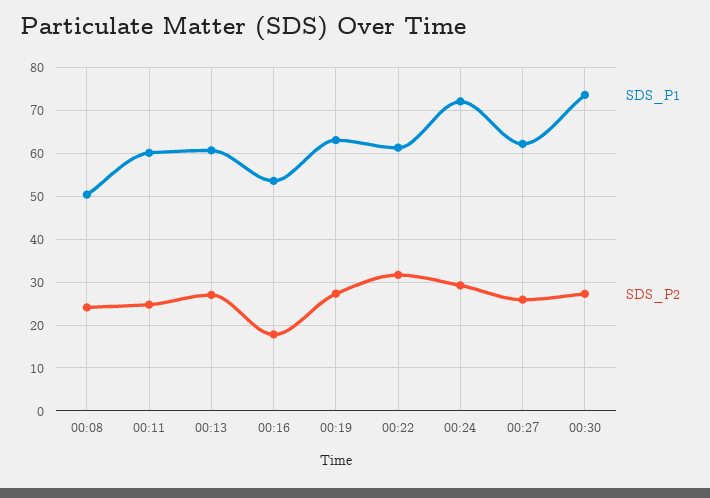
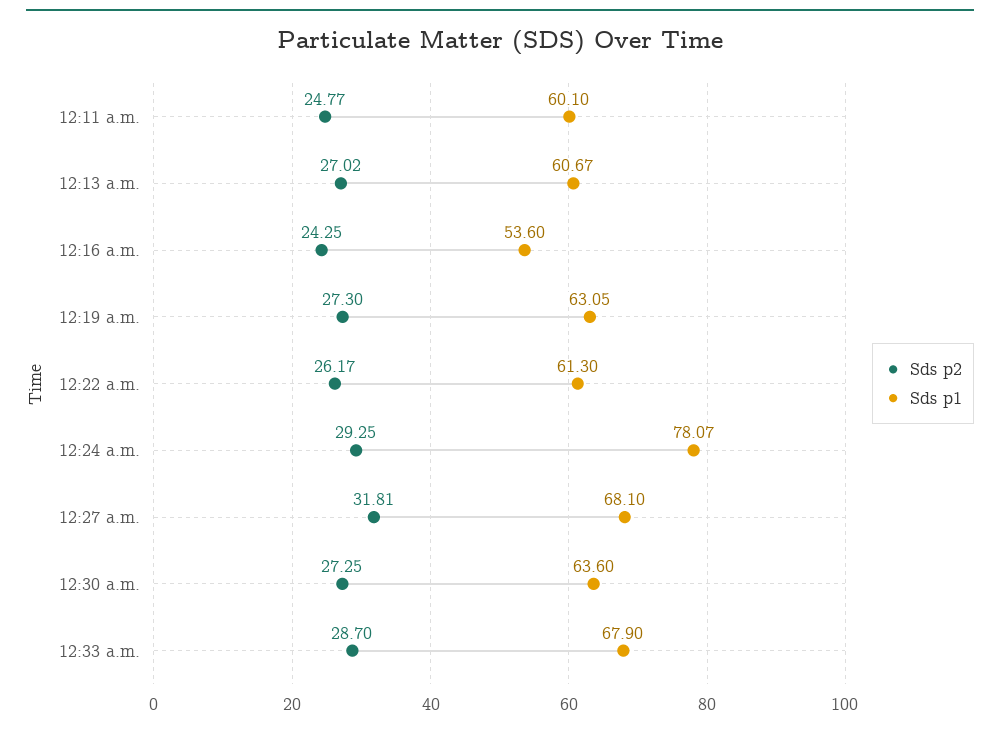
SDS_P1, 00:08: 50 -> none
SDS_P2, 00:08: 24 -> none
SDS_P2, 00:16: 18 -> 24.25
SDS_P2, 00:22: 32 -> 26.17
SDS_P1, 00:24: 72 -> 78.07
SDS_P1, 00:27: 62 -> 68.1
SDS_P2, 00:27: 26 -> 31.81
SDS_P1, 00:30: 74 -> 63.6
SDS_P2, 12:33 a.m.: none -> 28.7
SDS_P1, 12:33 a.m.: none -> 67.9

